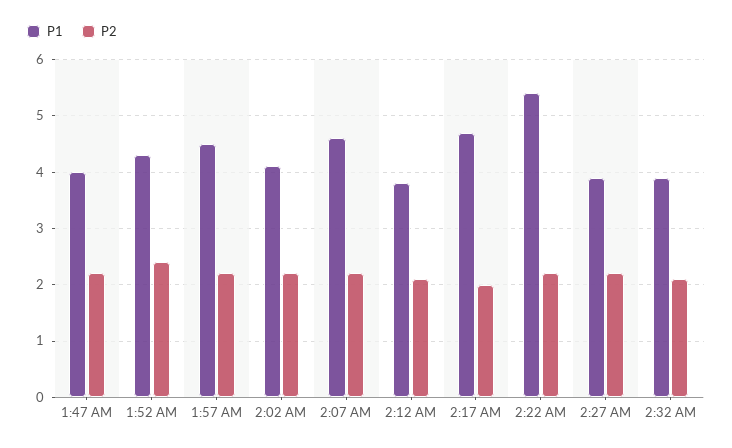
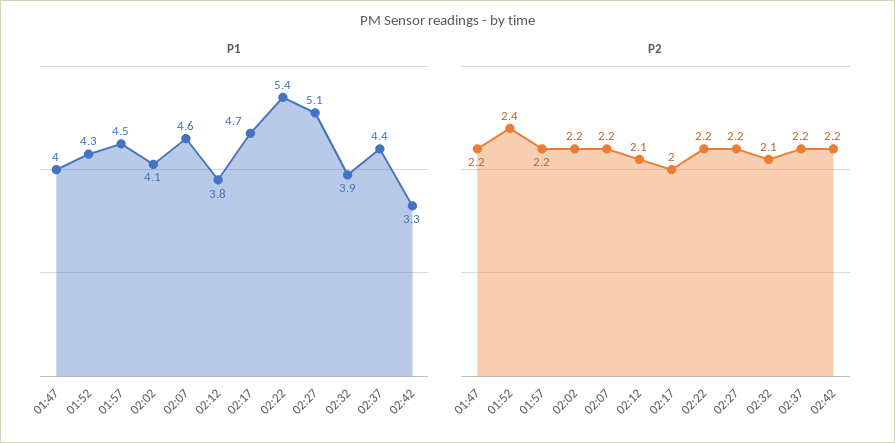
P1, 2:27 AM: 4 -> 5.1
P1, 02:37: none -> 4.4
P1, 02:42: none -> 3.3
P2, 02:37: none -> 2.2
P2, 02:42: none -> 2.2

